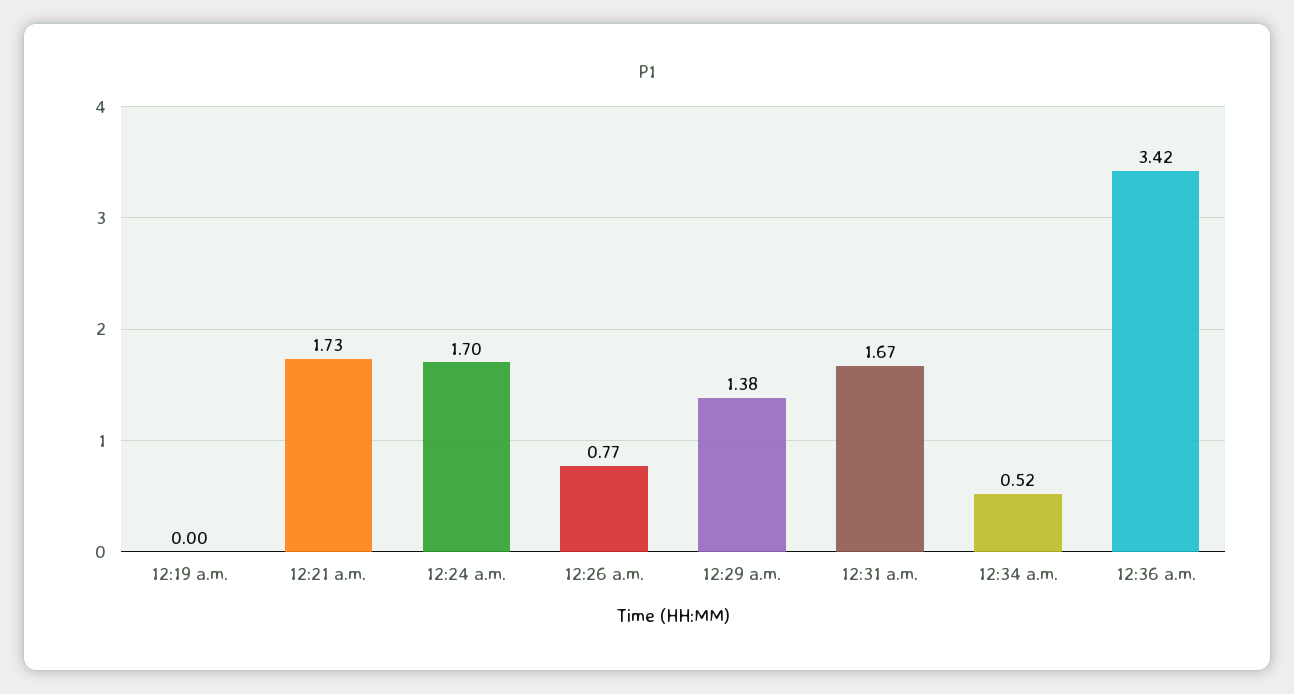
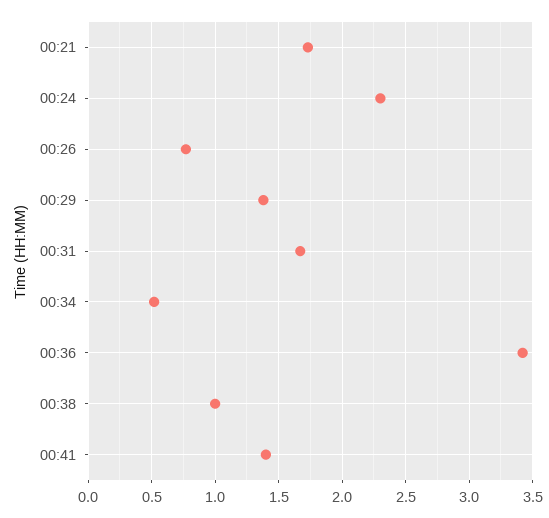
12:19 a.m.: 0 -> none
12:24 a.m.: 1.7 -> 2.3
00:38: none -> 1
00:41: none -> 1.4

